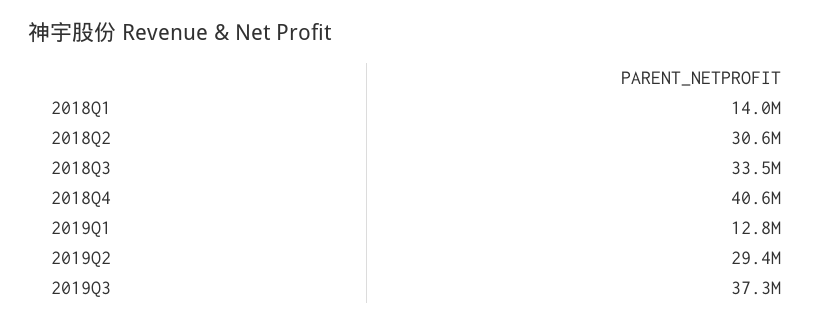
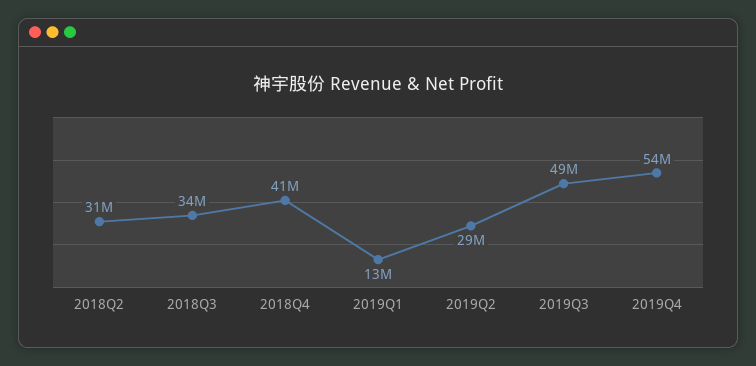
2018Q1: 14000000 -> none
2019Q3: 37300000 -> 49000000
2019Q4: none -> 54000000

